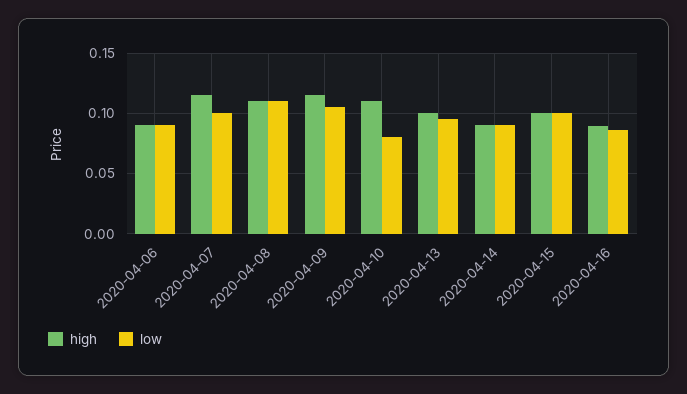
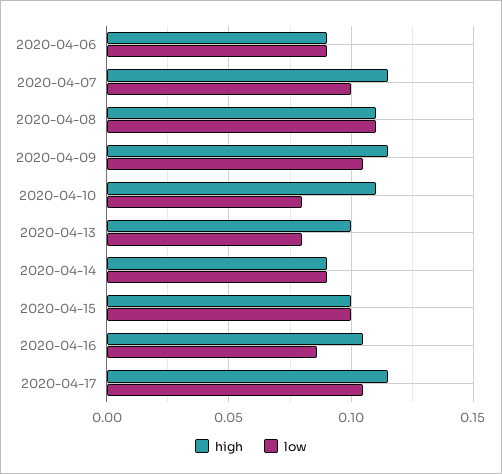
low, 2020-04-13: 0.095 -> 0.08
high, 2020-04-16: 0.09 -> 0.105
high, 2020-04-17: none -> 0.115
low, 2020-04-17: none -> 0.105

